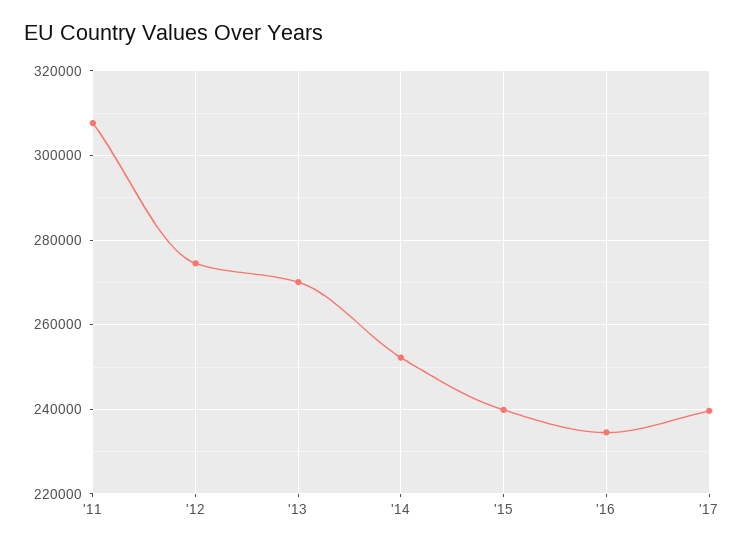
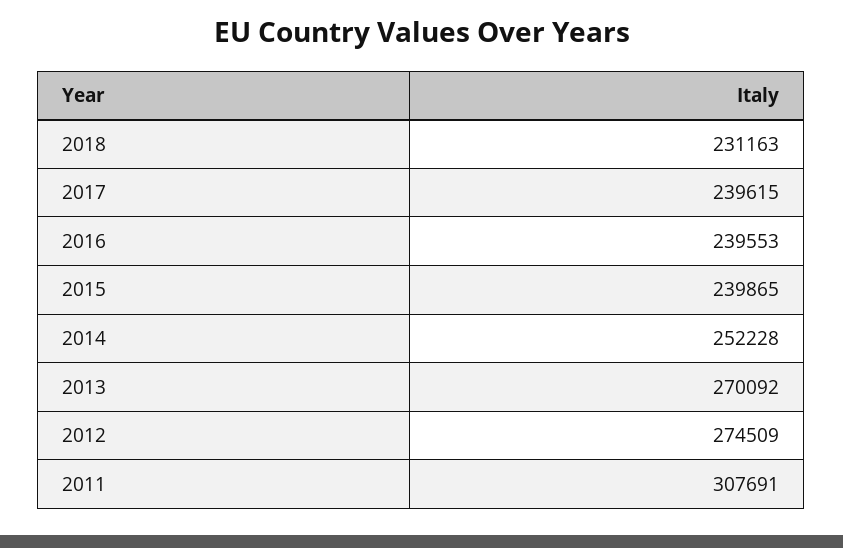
'16: 234000 -> 239553
2018: none -> 231163

